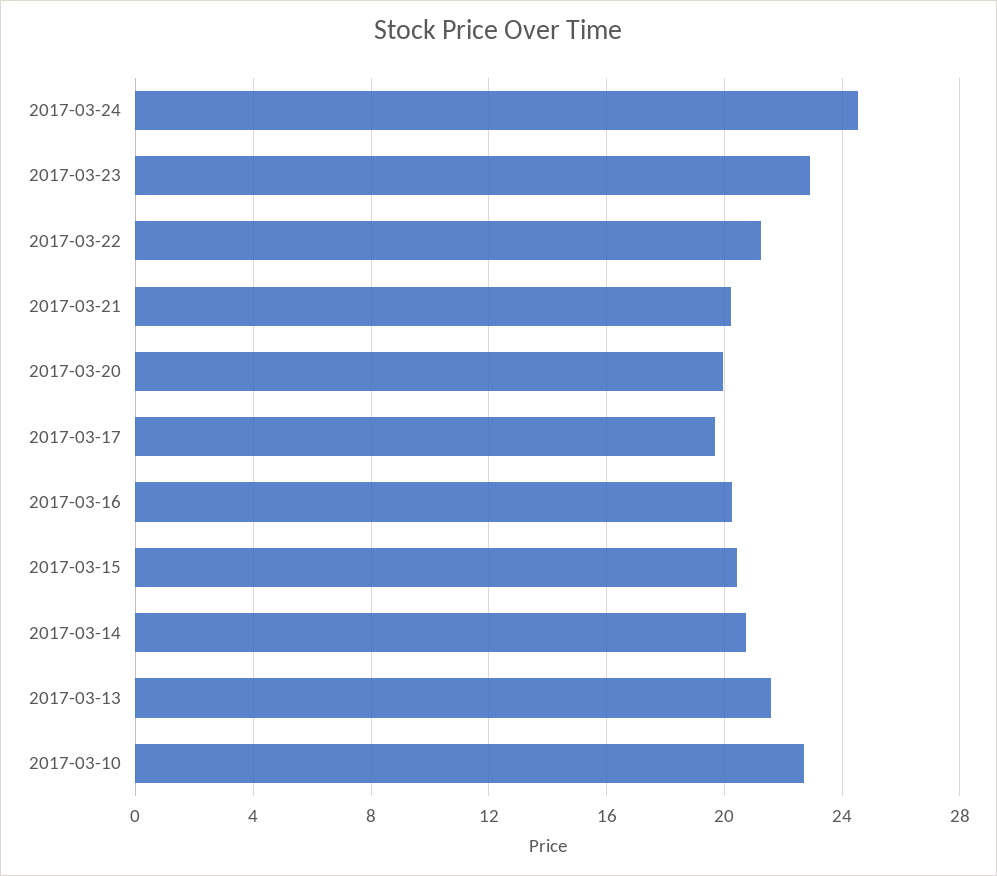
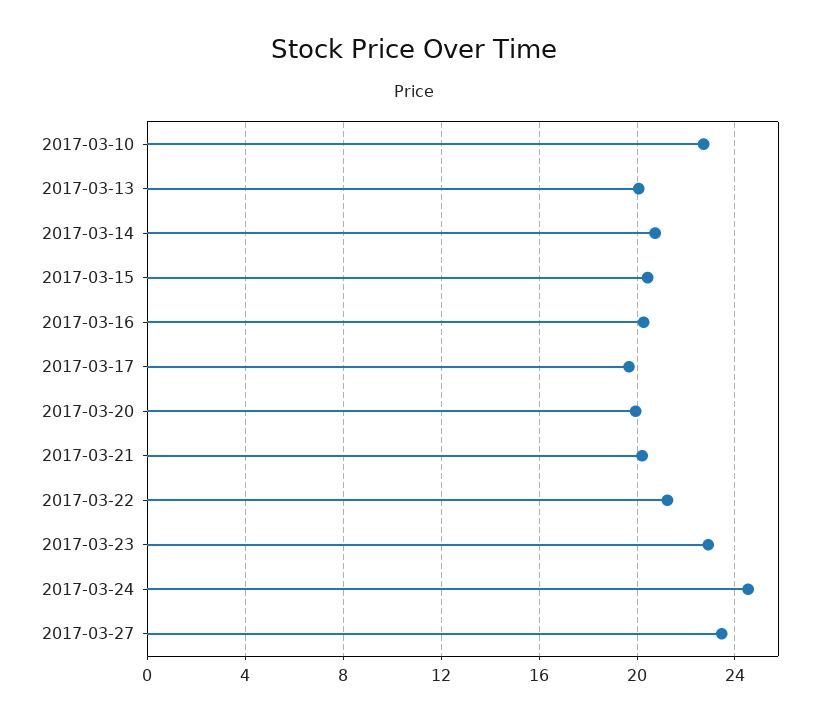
2017-03-13: 21.5 -> 20
2017-03-27: none -> 23.5

